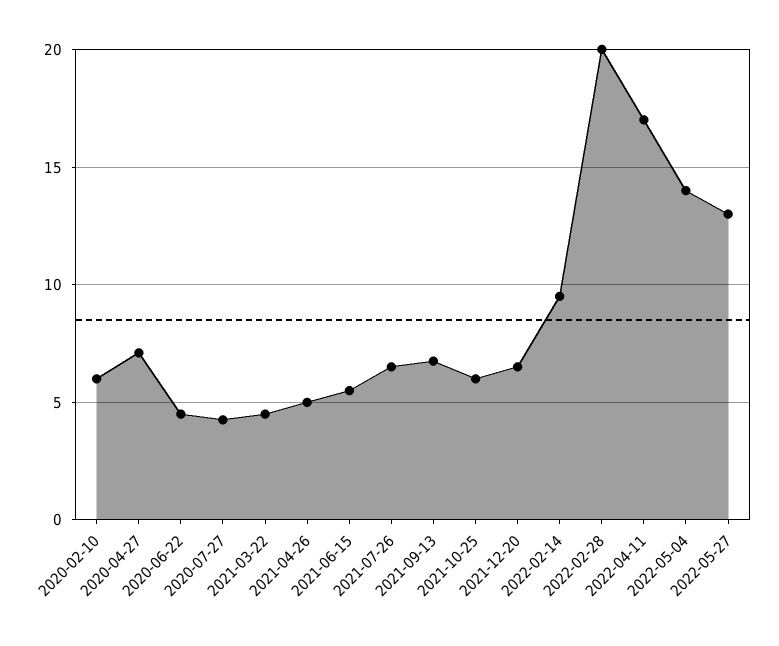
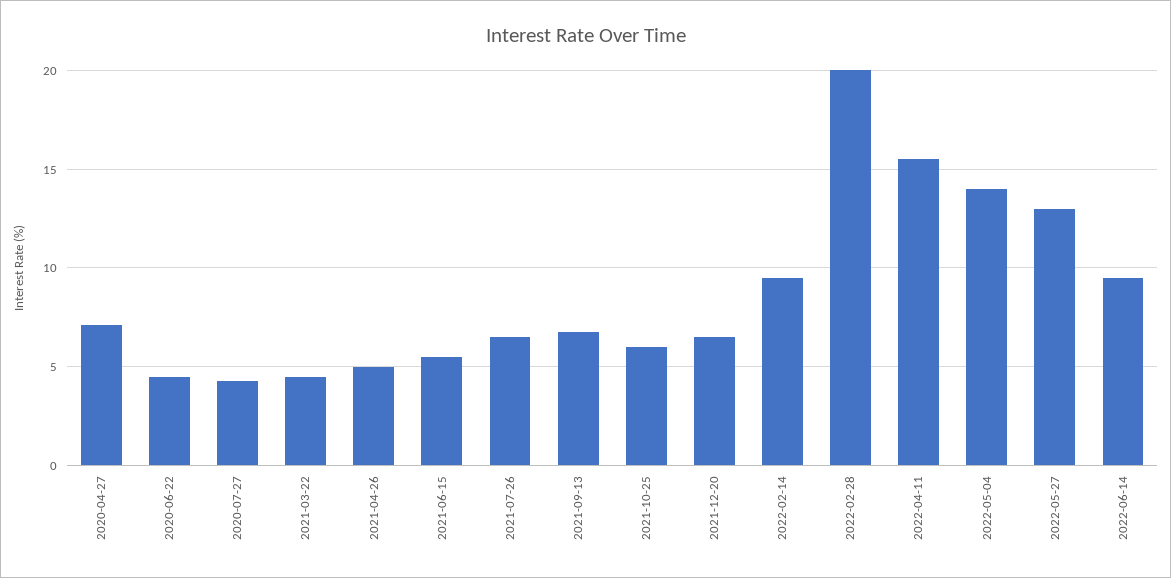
2020-02-10: 6 -> none
2022-04-11: 17 -> 15.5
2022-06-14: none -> 9.5

